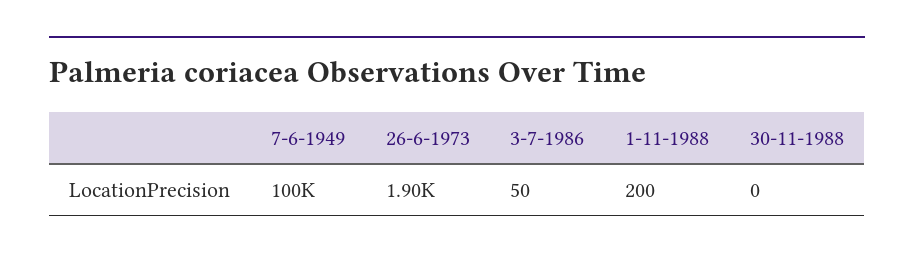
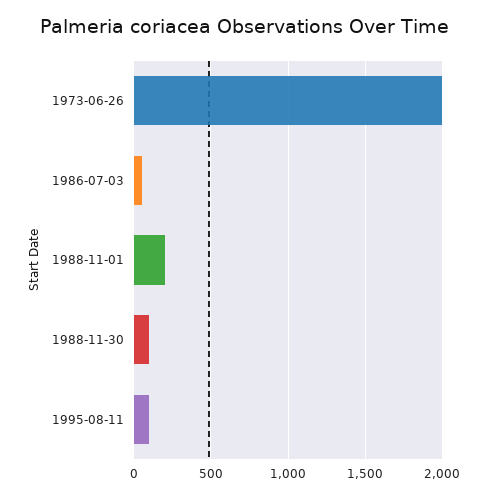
7-6-1949: 100000 -> none
26-6-1973: 1900 -> 2000
30-11-1988: 0 -> 100
1995-08-11: none -> 100

